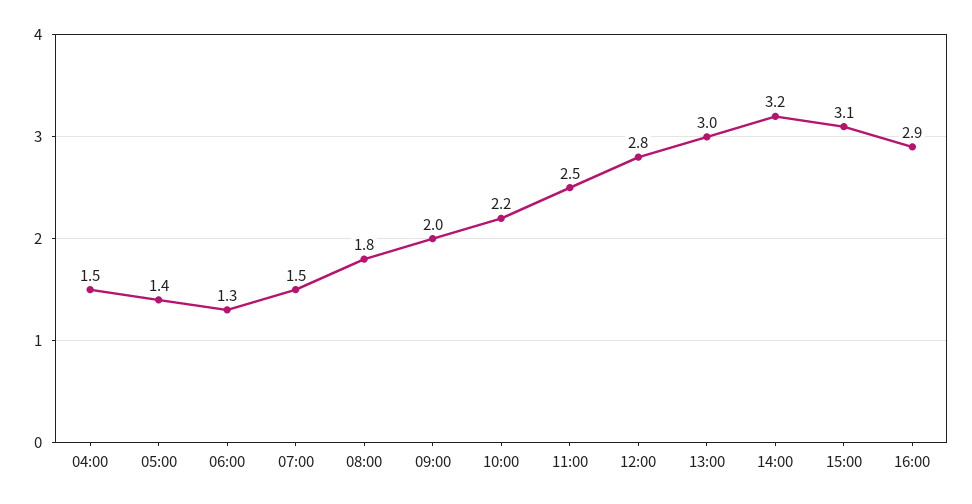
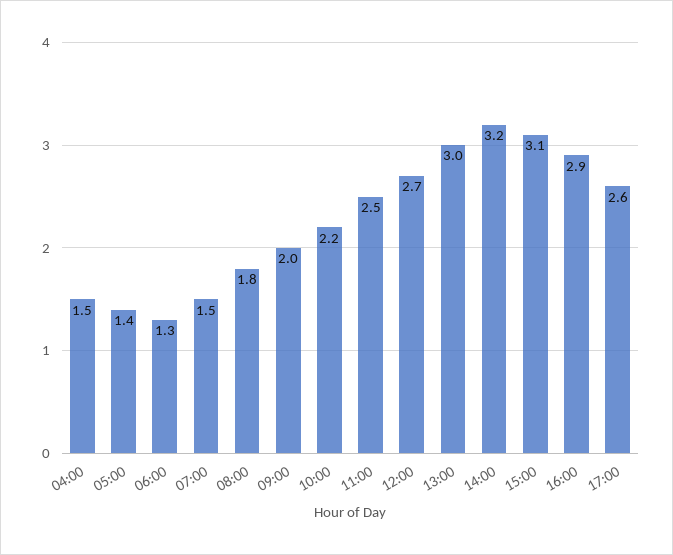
12:00: 2.8 -> 2.7
17:00: none -> 2.6

